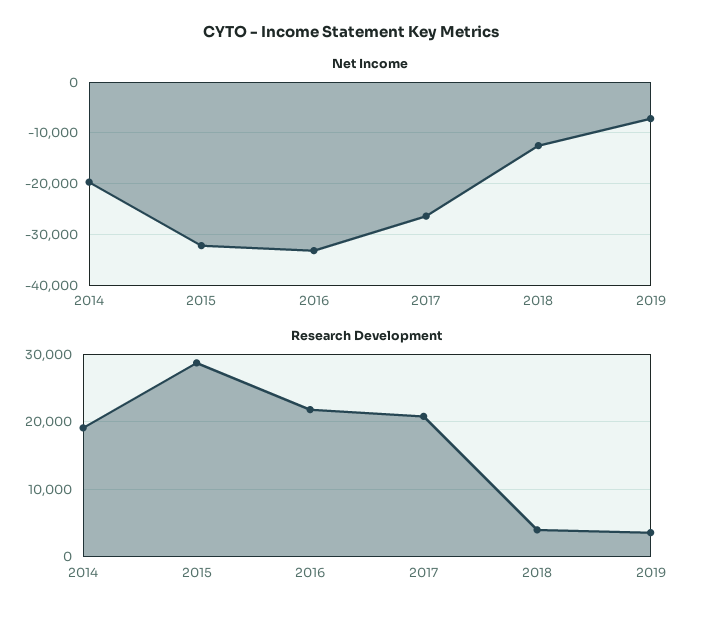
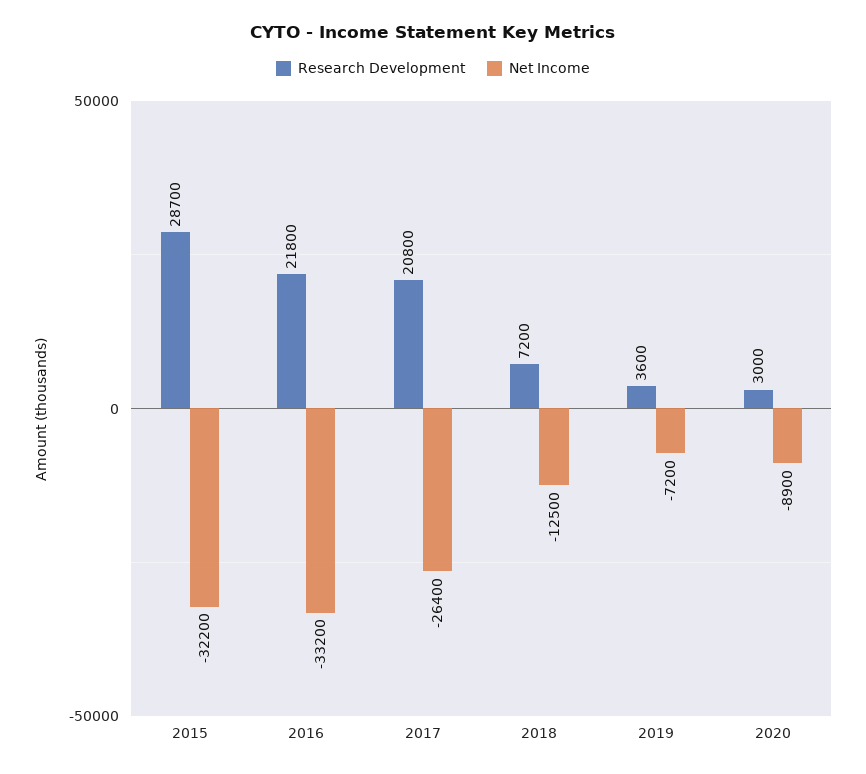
Net Income, 2014: -20000 -> none
Research Development, 2014: 19000 -> none
Research Development, 2018: 4000 -> 7200
Research Development, 2020: none -> 3000
Net Income, 2020: none -> -8900

